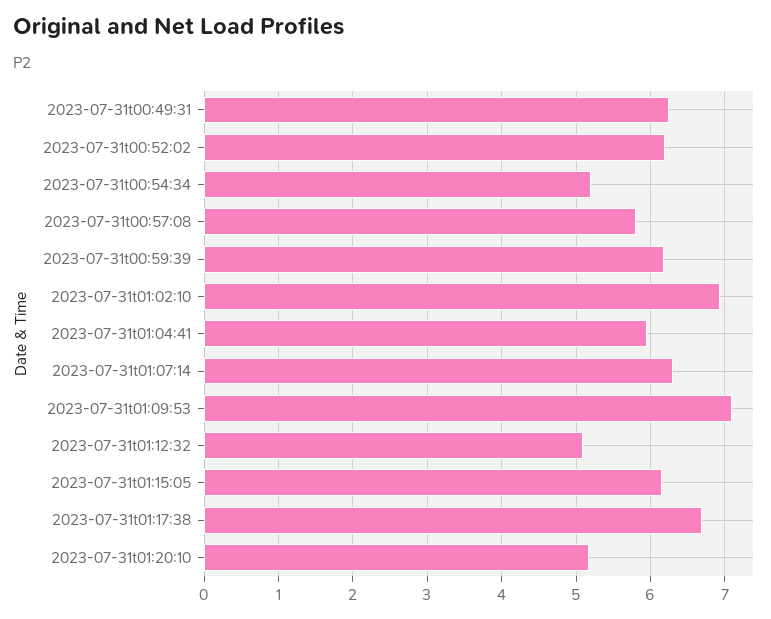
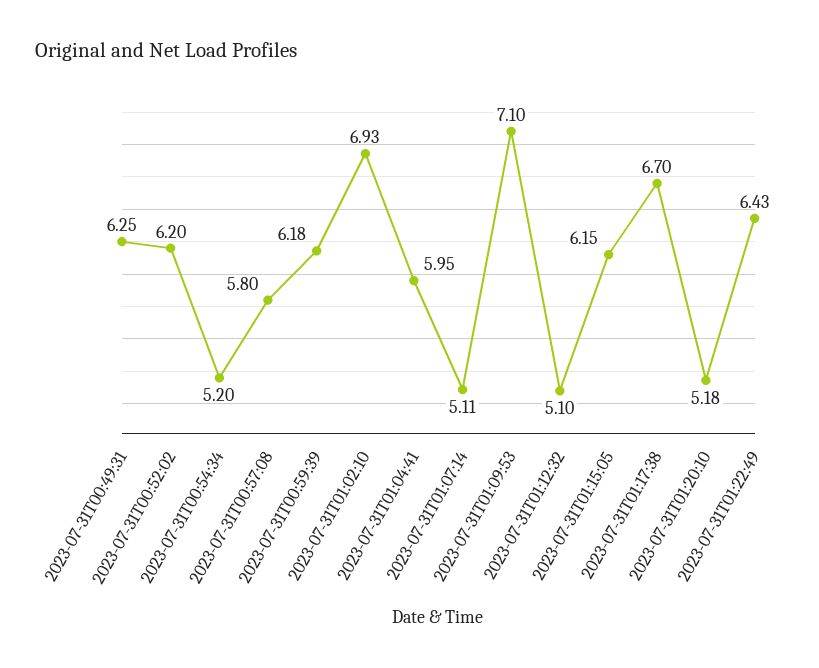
2023-07-31t01:07:14: 6.3 -> 5.11
2023-07-31T01:22:49: none -> 6.43

